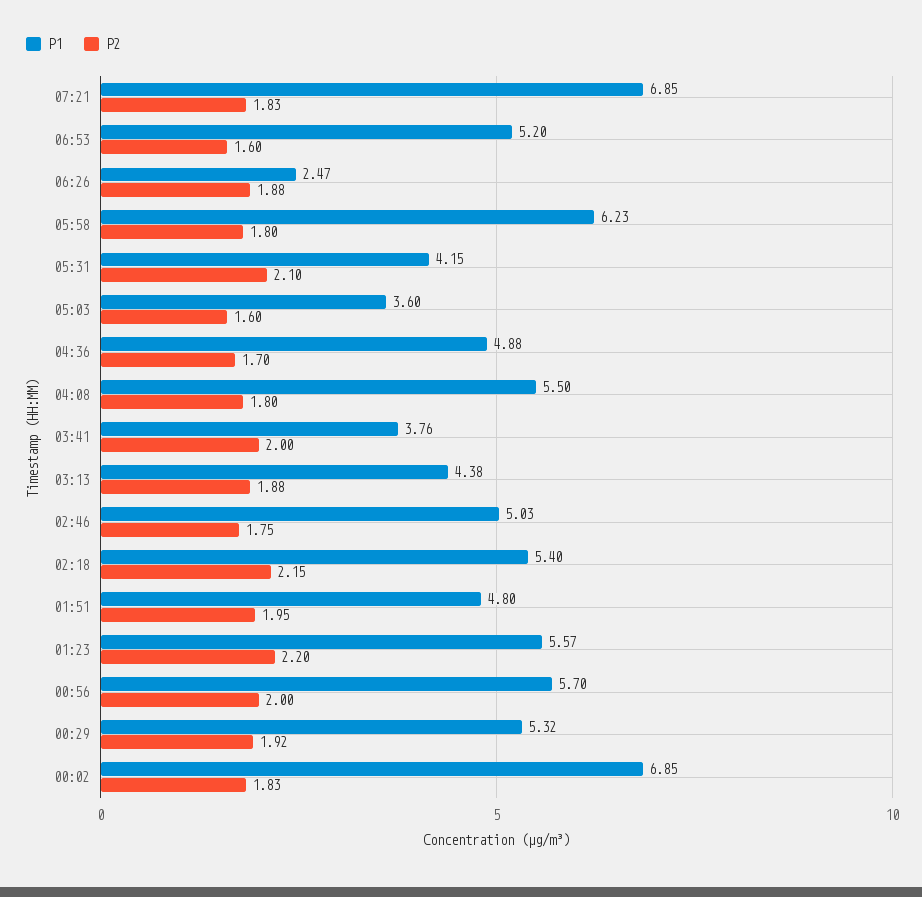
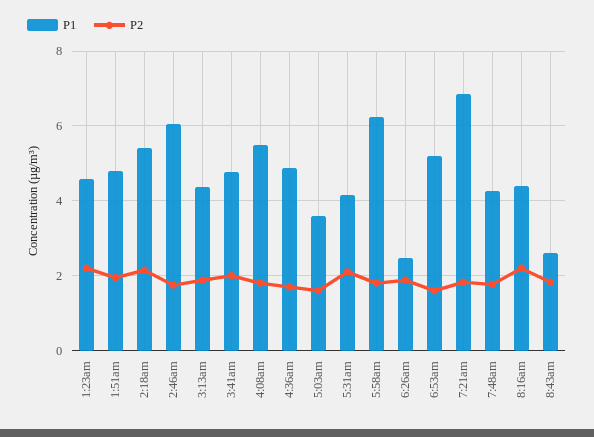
P1, 03:41: 3.76 -> 4.8
P1, 02:46: 5.03 -> 6
P1, 01:23: 5.57 -> 4.6
P1, 00:56: 5.7 -> none
P2, 00:56: 2 -> none
P1, 00:29: 5.32 -> none
P2, 00:29: 1.92 -> none
P1, 00:02: 6.85 -> none
P2, 00:02: 1.83 -> none
P1, 7:48am: none -> 4.2
P2, 7:48am: none -> 1.8
P1, 8:16am: none -> 4.4
P2, 8:16am: none -> 2.2
P1, 8:43am: none -> 2.6
P2, 8:43am: none -> 1.8

